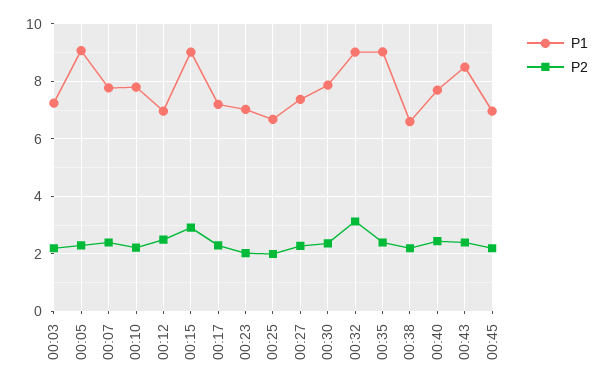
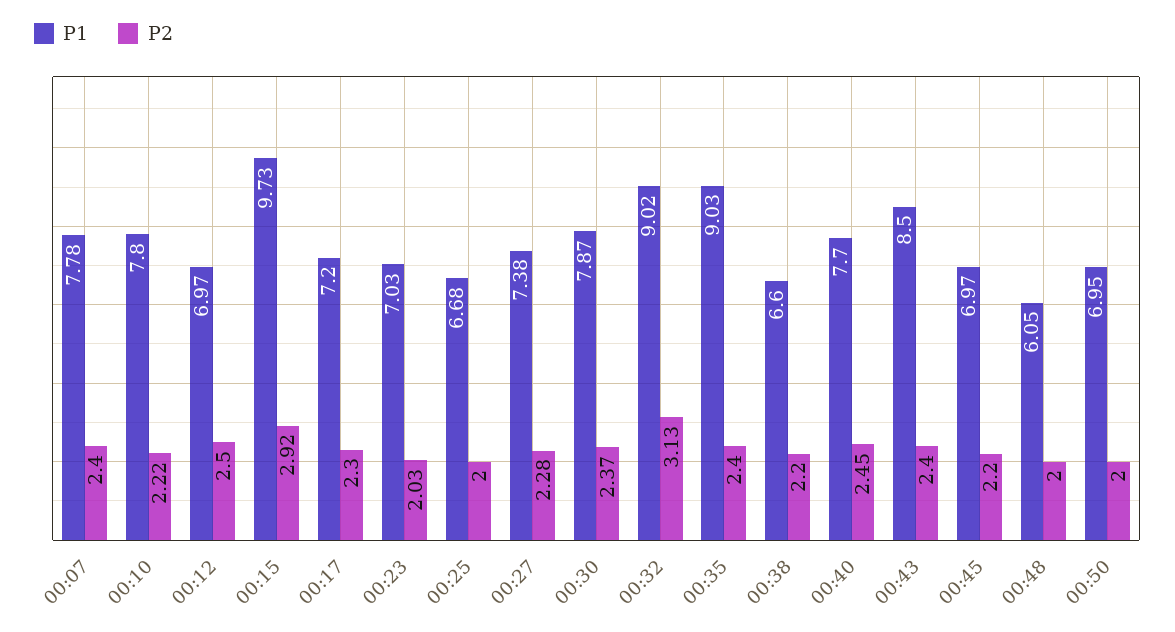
P1, 00:03: 7.25 -> none
P2, 00:03: 2.25 -> none
P1, 00:05: 9 -> none
P2, 00:05: 2.25 -> none
P1, 00:15: 9 -> 9.73
P1, 00:48: none -> 6.05
P2, 00:48: none -> 2
P1, 00:50: none -> 6.95
P2, 00:50: none -> 2

